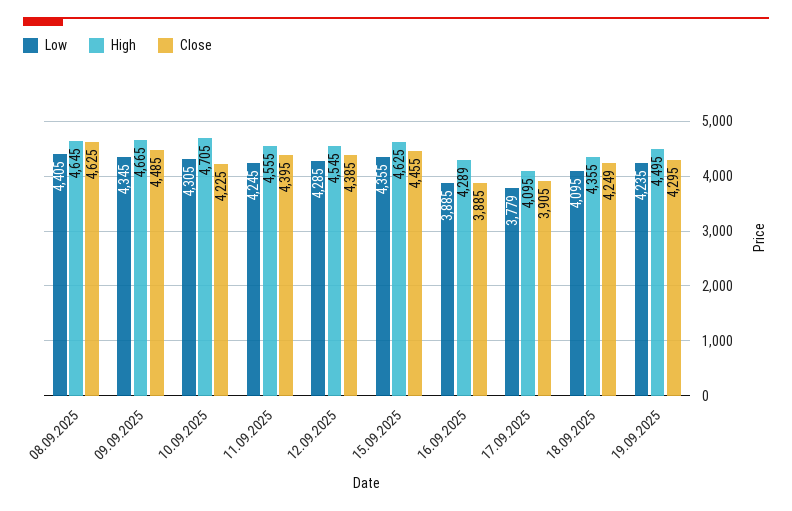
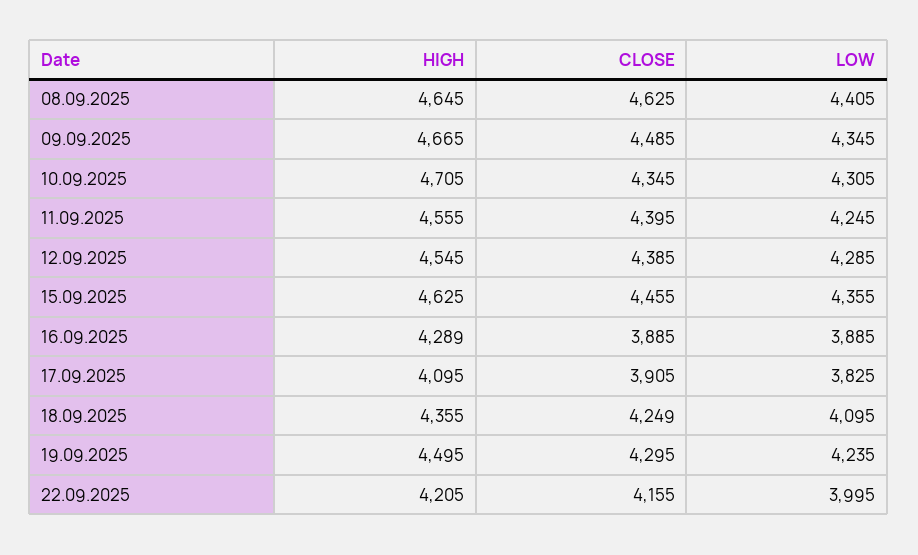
Close, 10.09.2025: 4225 -> 4345
Low, 17.09.2025: 3779 -> 3825
High, 22.09.2025: none -> 4205
Close, 22.09.2025: none -> 4155
Low, 22.09.2025: none -> 3995

